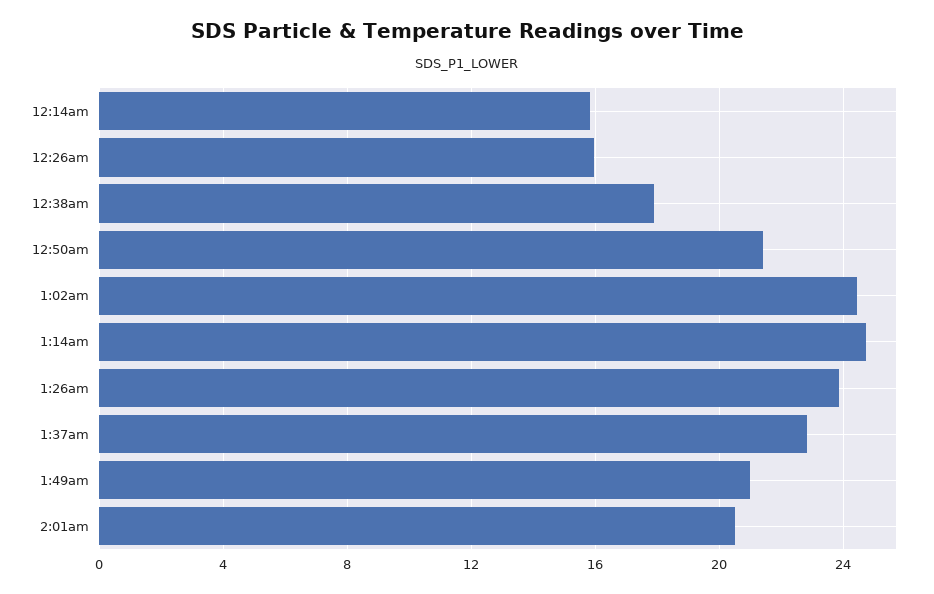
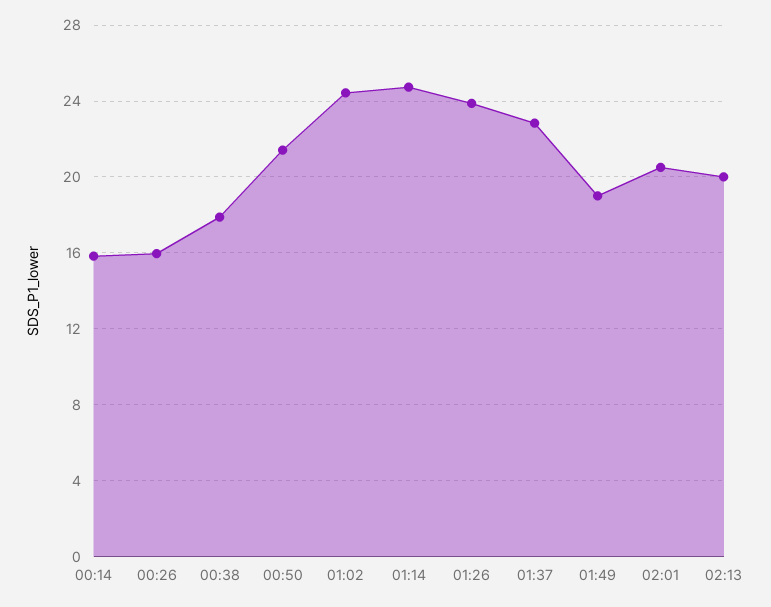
1:49am: 21 -> 19
02:13: none -> 20

